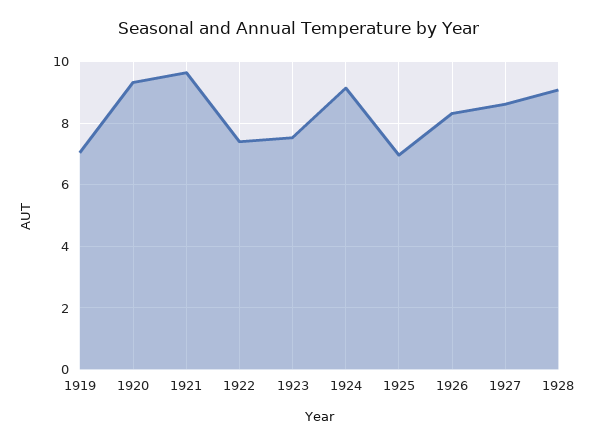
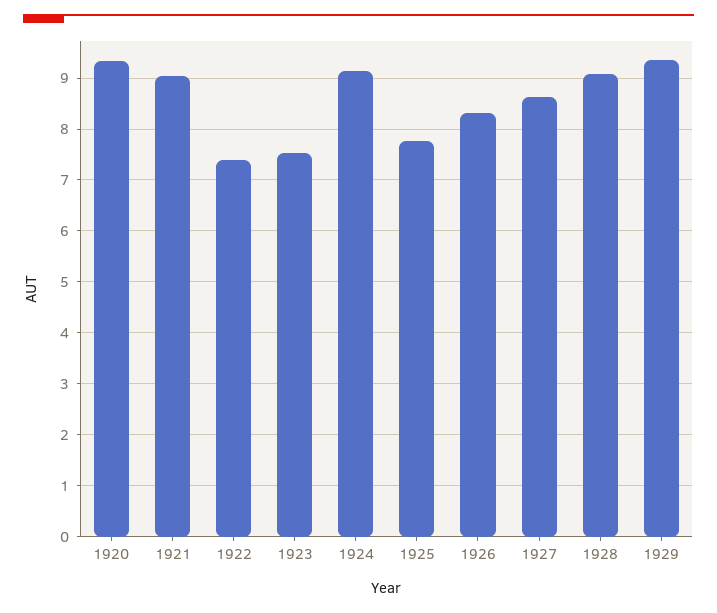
1919: 7 -> none
1921: 9.6 -> 9
1925: 7 -> 7.8
1929: none -> 9.4

